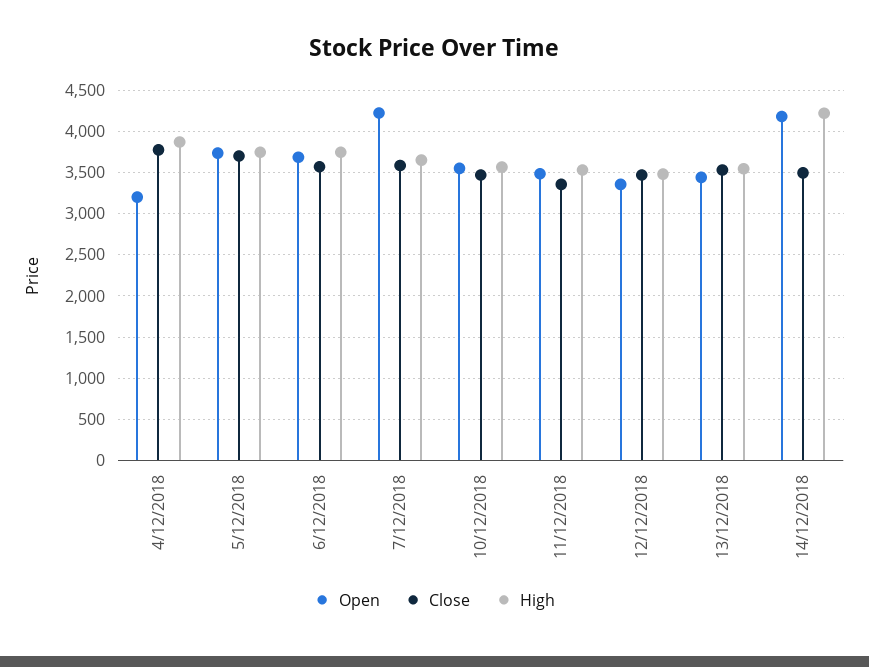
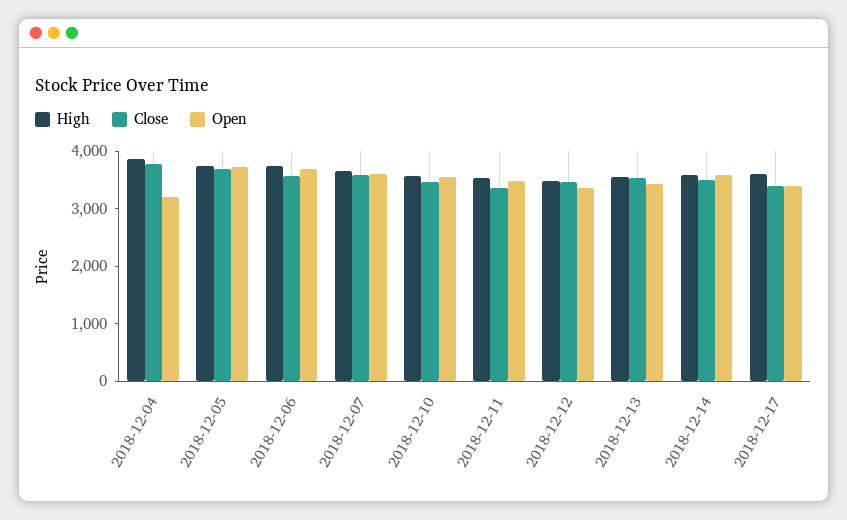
Open, 7/12/2018: 4200 -> 3600
Open, 14/12/2018: 4200 -> 3600
High, 14/12/2018: 4200 -> 3600
High, 2018-12-17: none -> 3600
Close, 2018-12-17: none -> 3400
Open, 2018-12-17: none -> 3400

